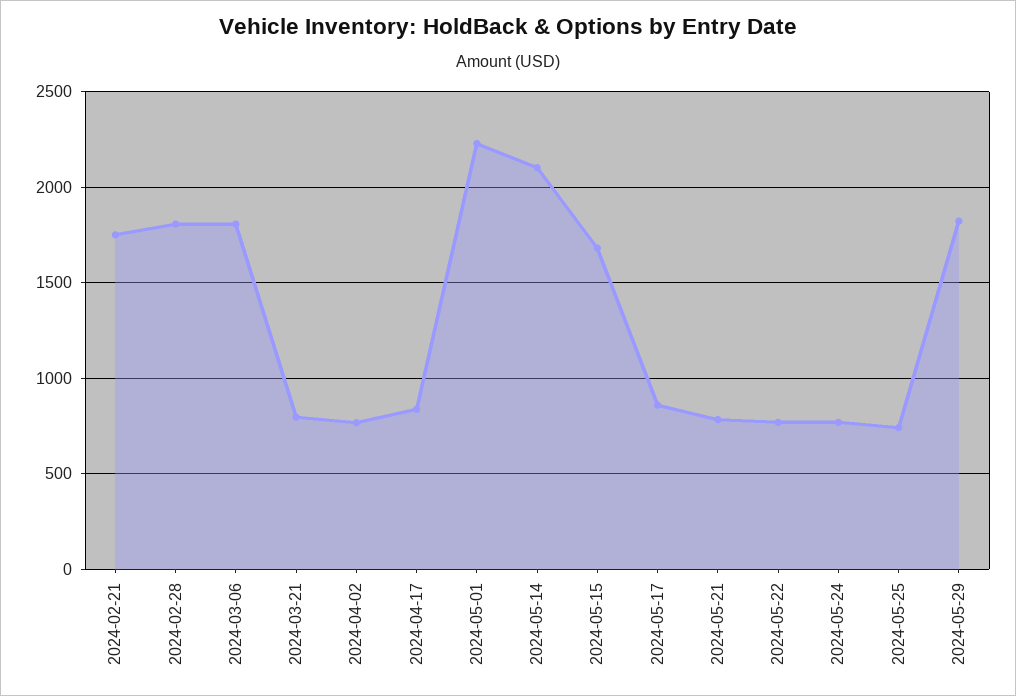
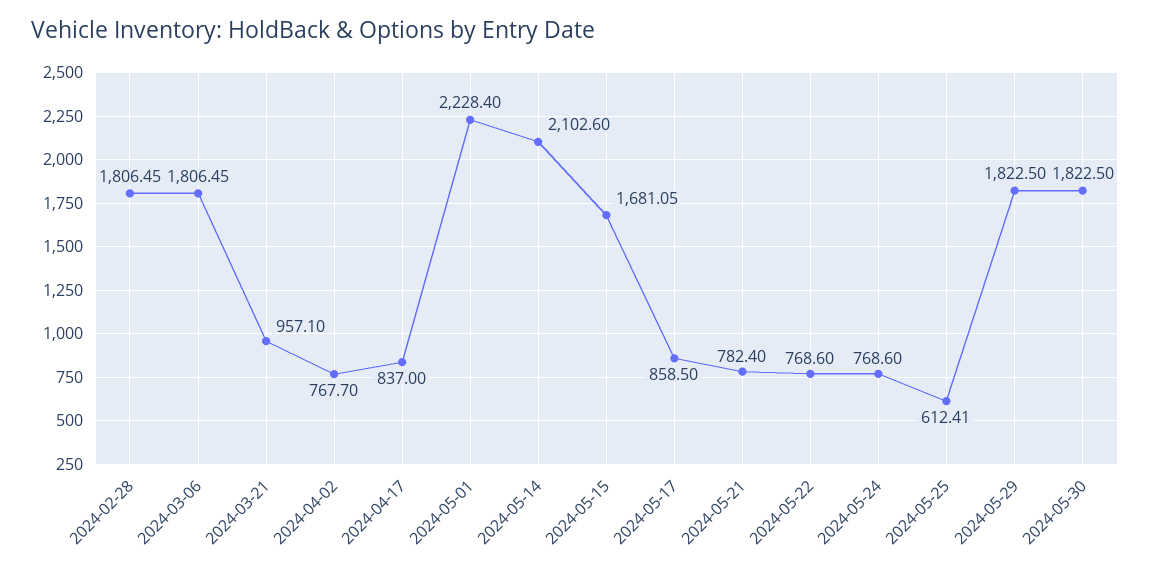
2024-02-21: 1750 -> none
2024-03-21: 800 -> 957.1
2024-05-25: 750 -> 612.41
2024-05-30: none -> 1822.5

